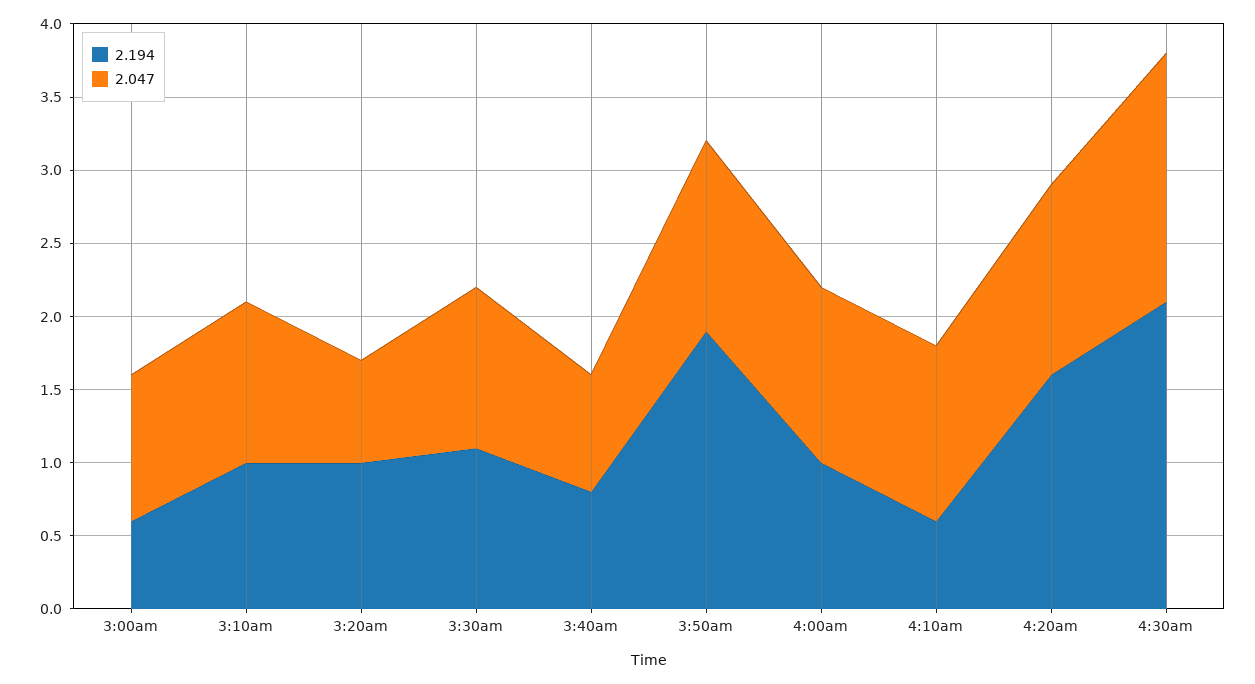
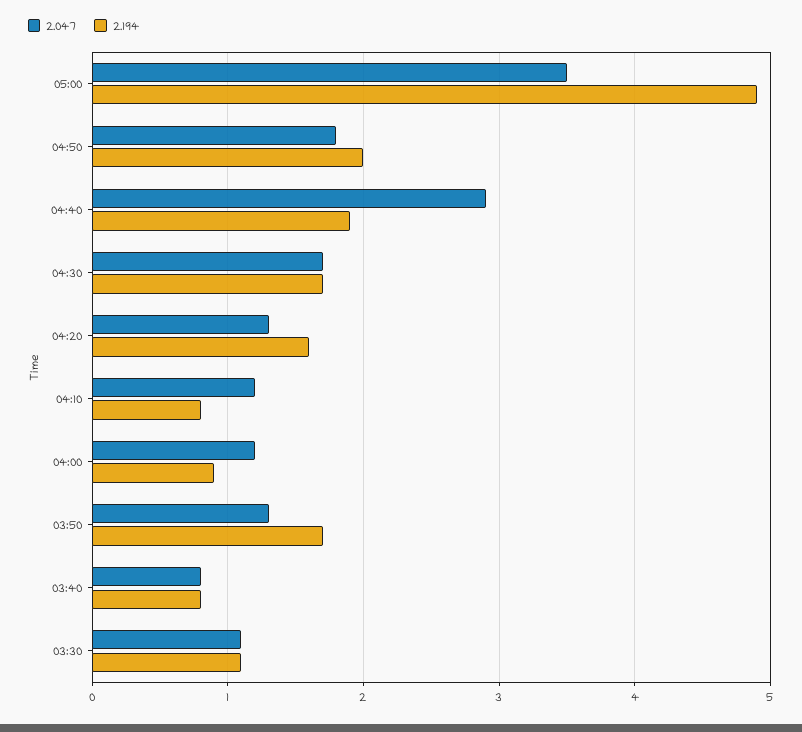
2.194, 3:00am: 0.6 -> none
2.047, 3:00am: 1 -> none
2.194, 3:10am: 1 -> none
2.047, 3:10am: 1.1 -> none
2.194, 3:20am: 1 -> none
2.047, 3:20am: 0.7 -> none
2.194, 3:50am: 1.9 -> 1.7
2.194, 4:00am: 1 -> 0.9
2.194, 4:10am: 0.6 -> 0.8
2.194, 4:30am: 2.1 -> 1.7
2.047, 05:00: none -> 3.5
2.194, 05:00: none -> 4.9
2.047, 04:50: none -> 1.8
2.194, 04:50: none -> 2
2.047, 04:40: none -> 2.9
2.194, 04:40: none -> 1.9

